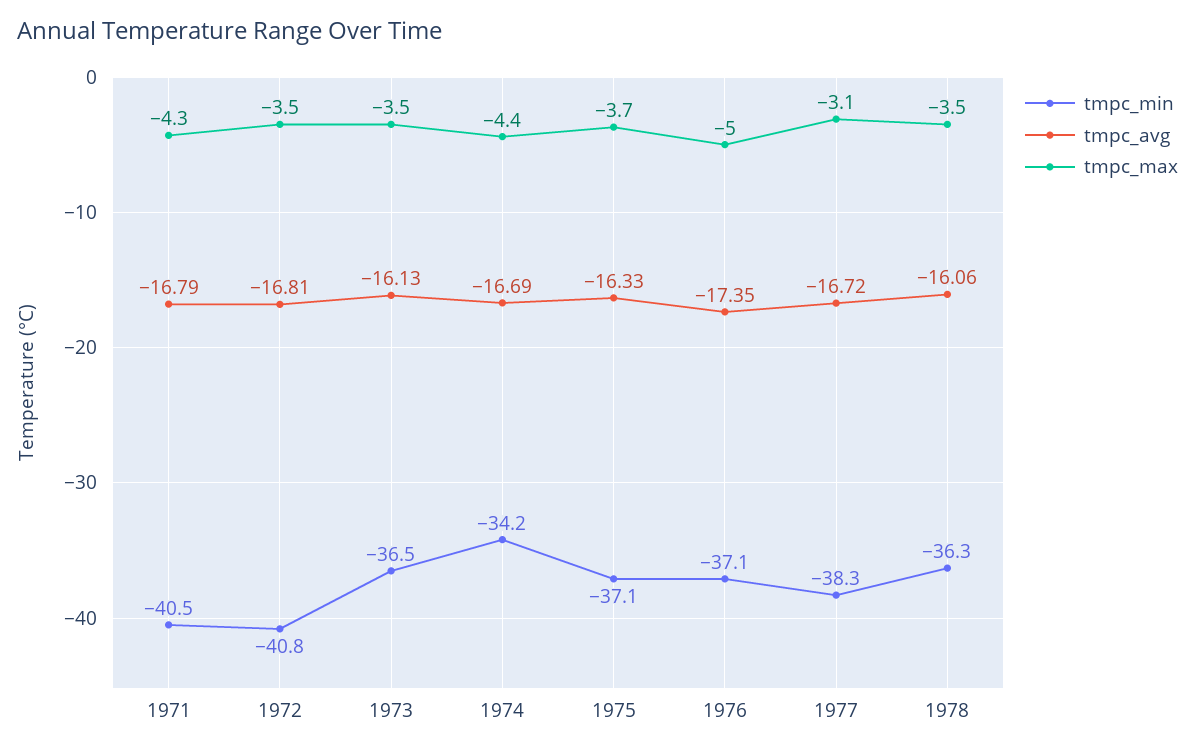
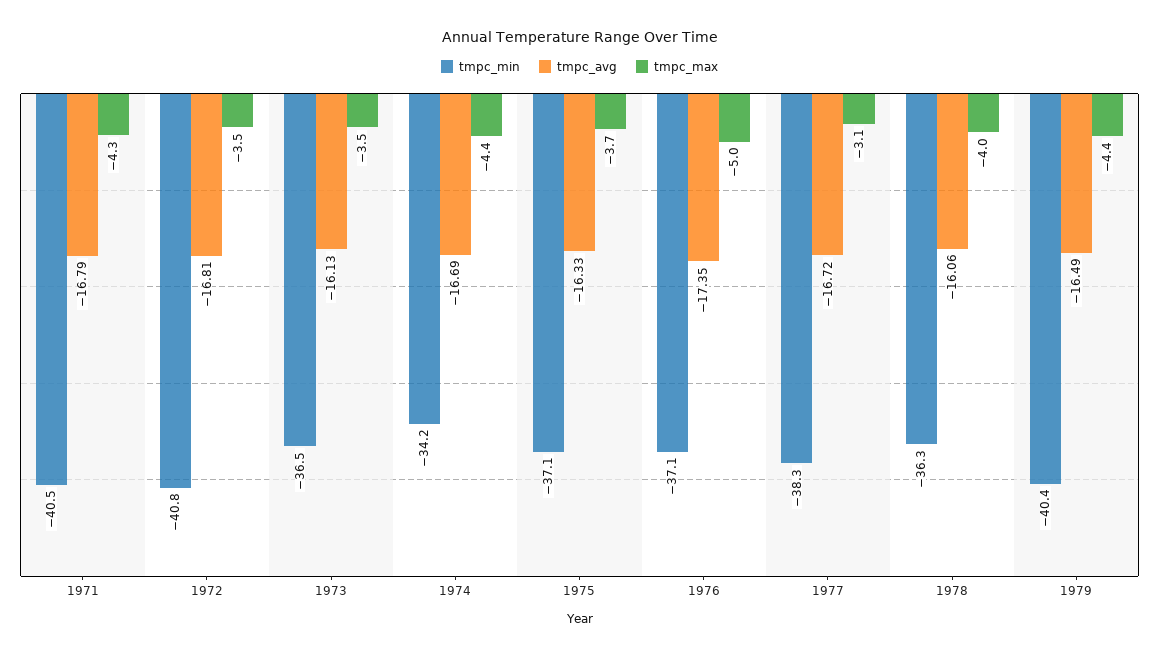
tmpc_max, 1978: -3.5 -> -4
tmpc_min, 1979: none -> -40.4
tmpc_avg, 1979: none -> -16.49
tmpc_max, 1979: none -> -4.4

